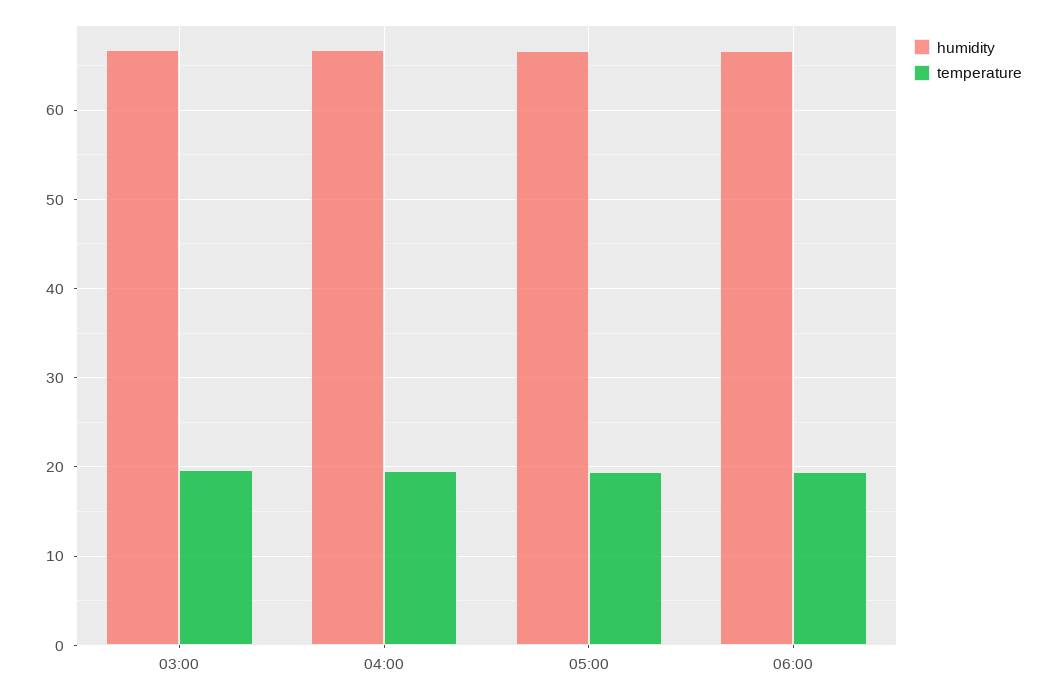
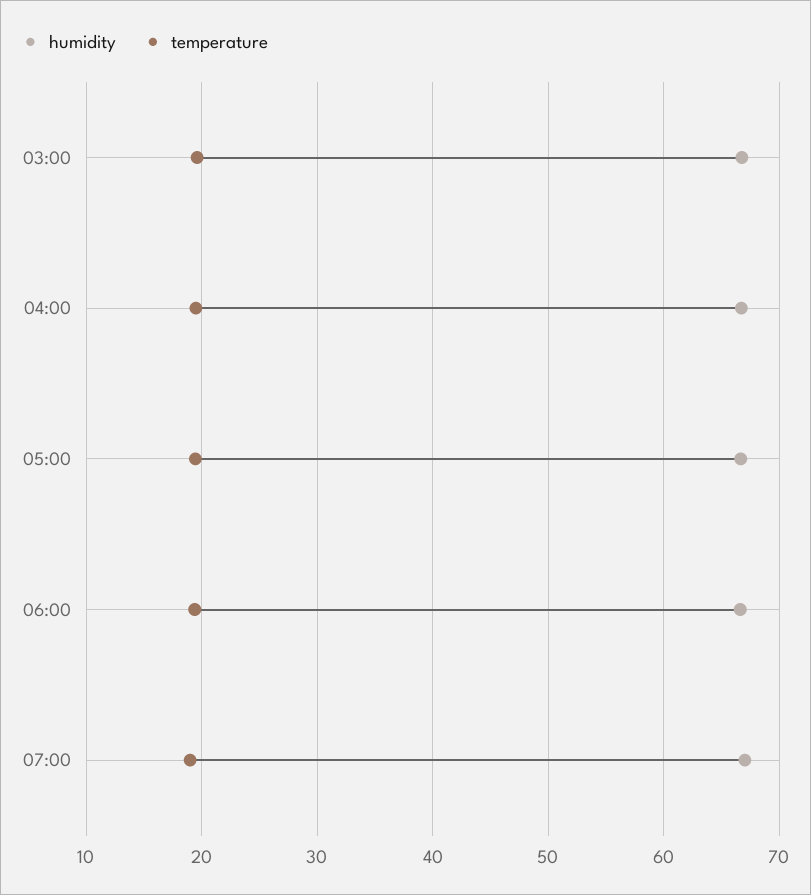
humidity, 07:00: none -> 67
temperature, 07:00: none -> 19

